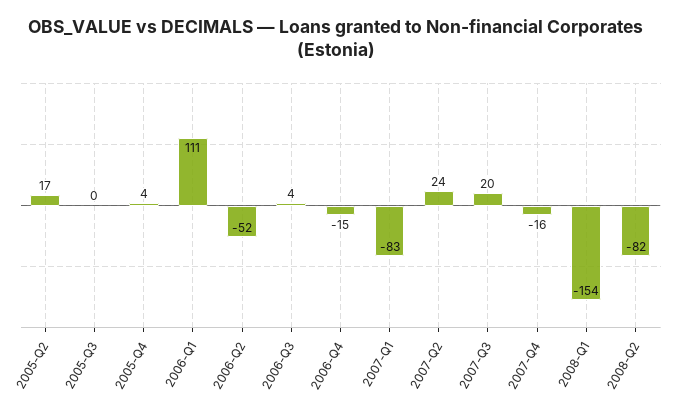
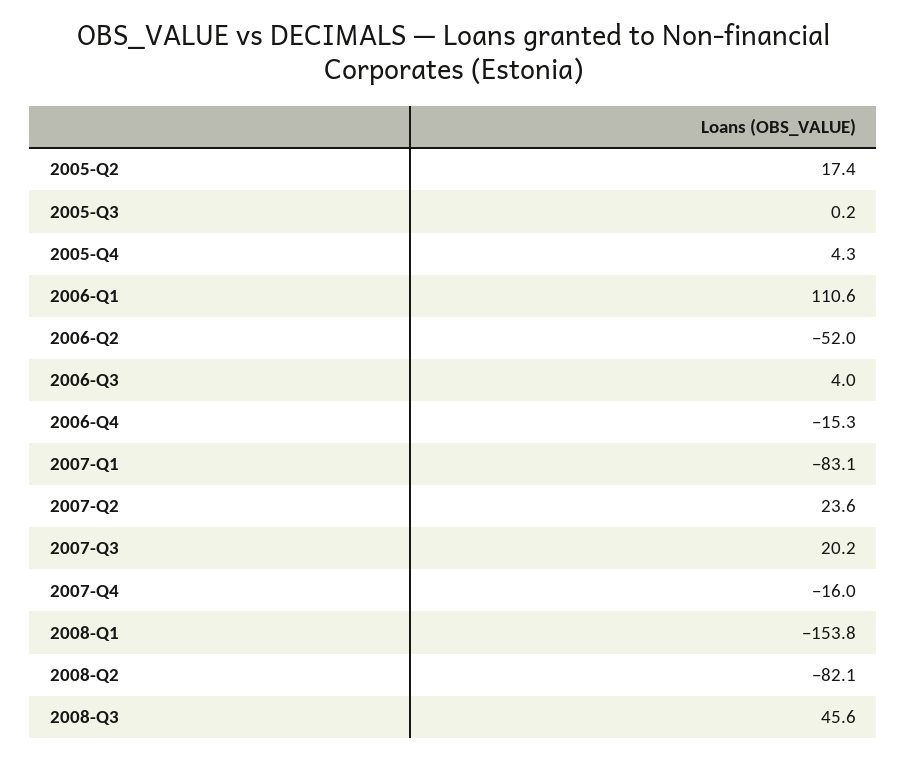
2008-Q3: none -> 45.6

